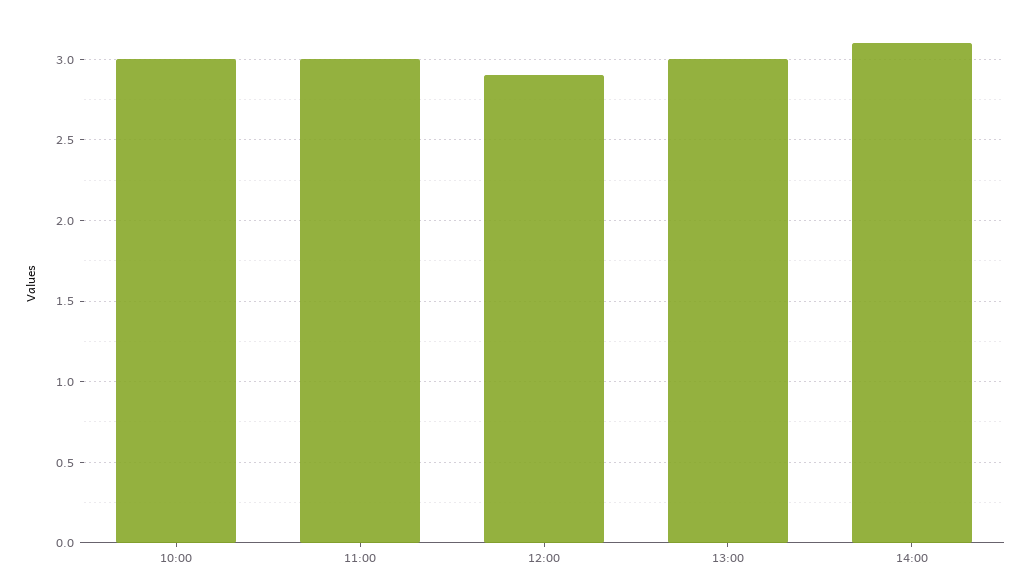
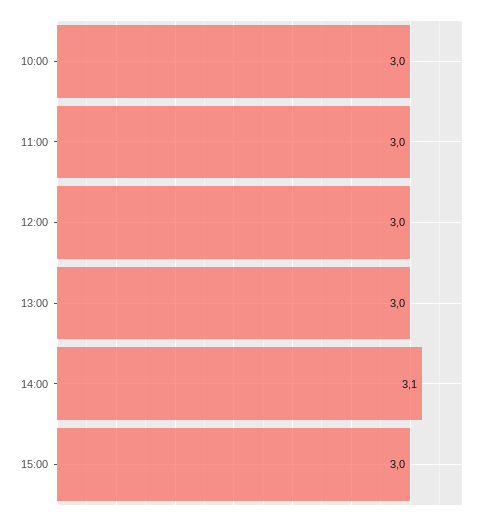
12:00: 2.9 -> 3
15:00: none -> 3

